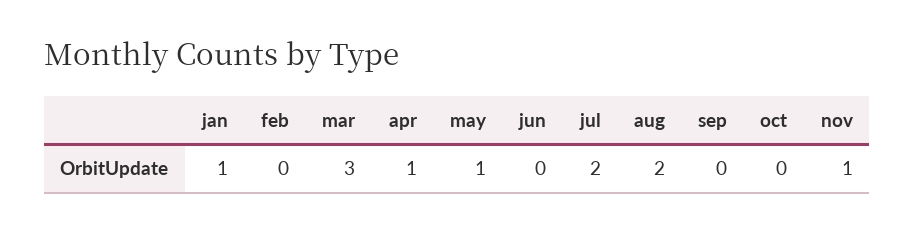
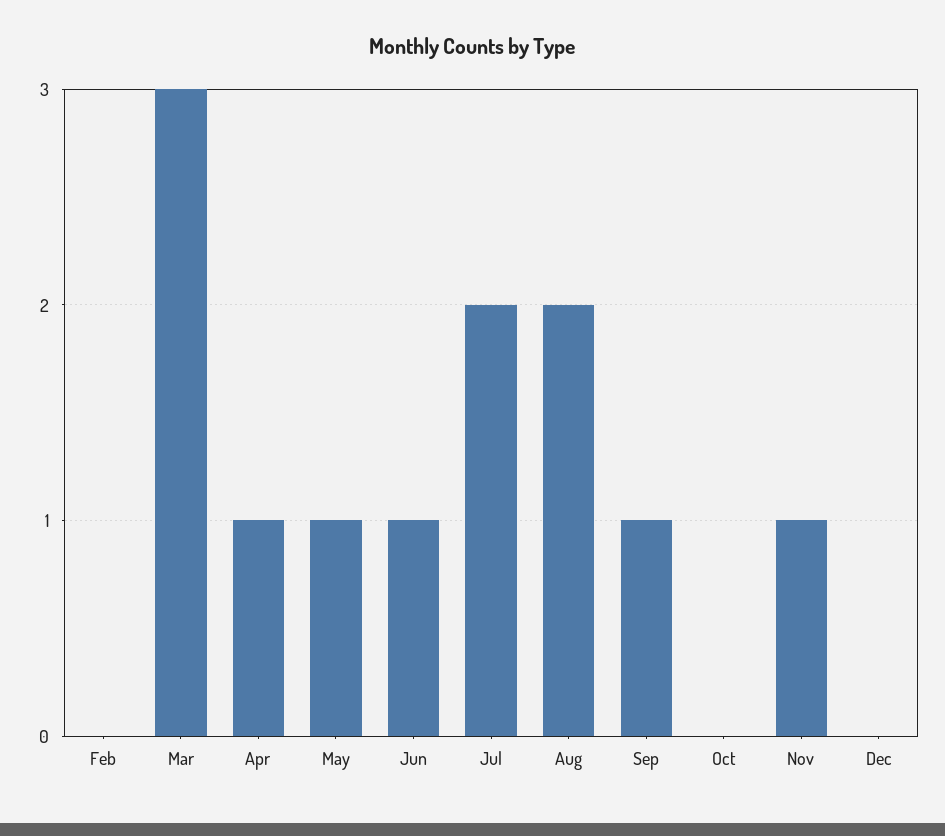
jan: 1 -> none
jun: 0 -> 1
sep: 0 -> 1
Dec: none -> 0

